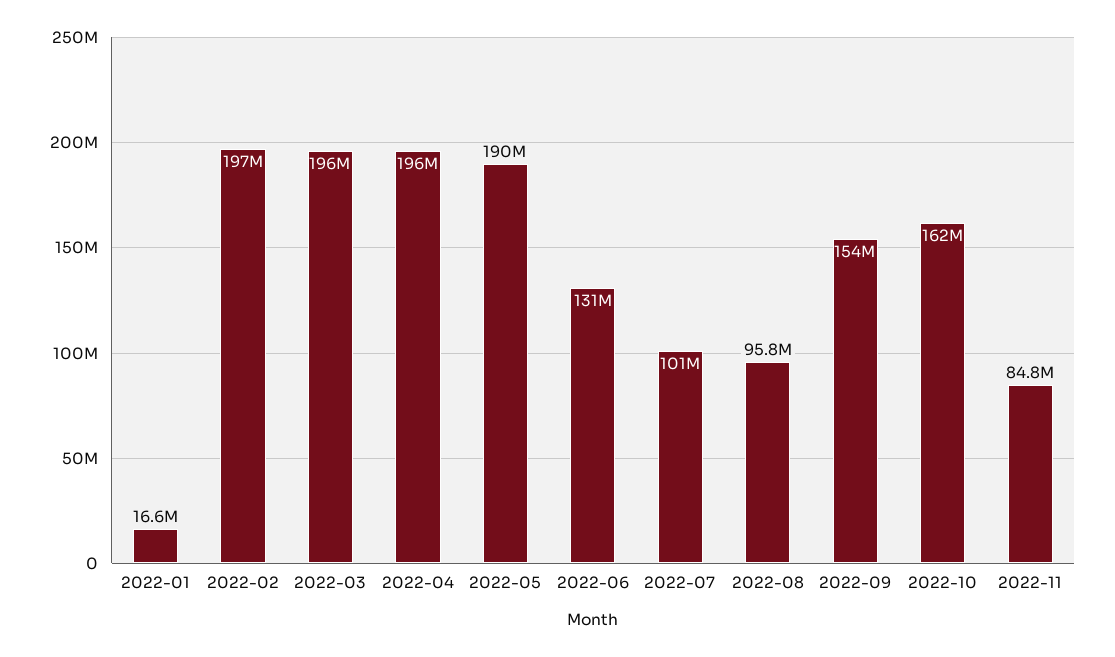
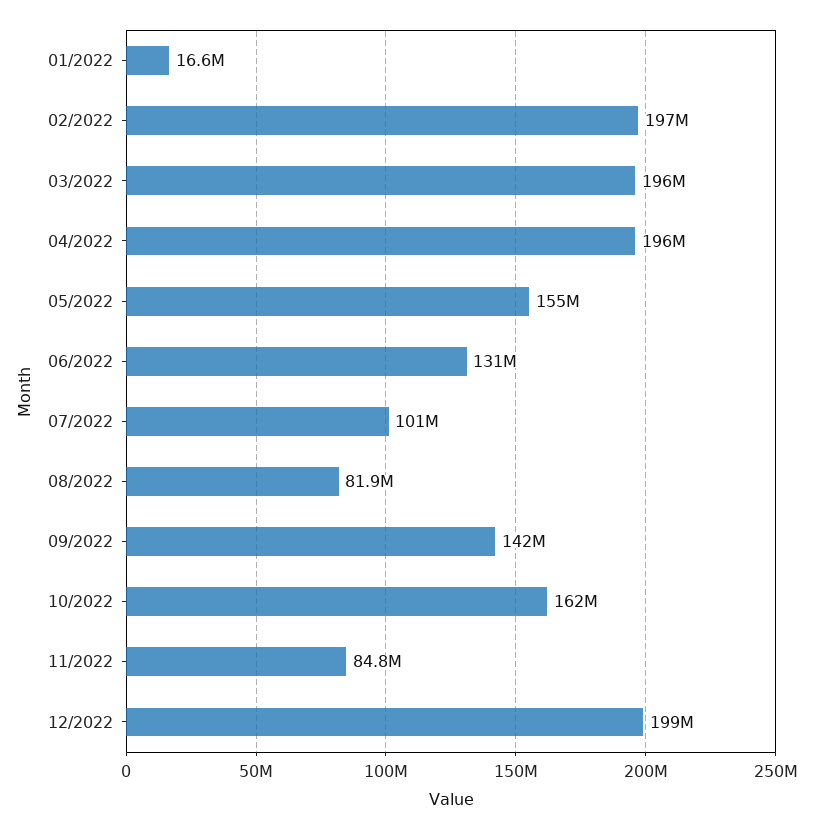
2022-05: 190000000 -> 155000000
2022-08: 95800000 -> 81900000
2022-09: 154000000 -> 142000000
12/2022: none -> 199000000

